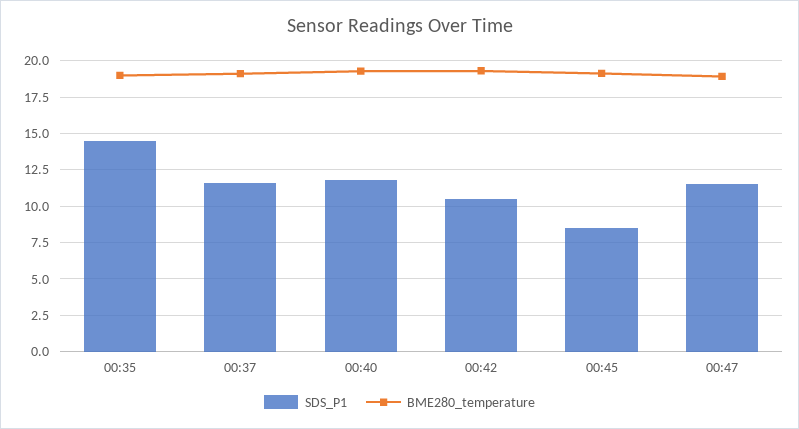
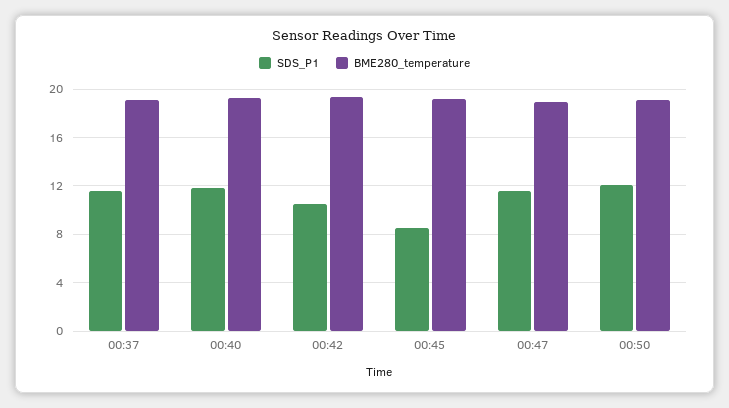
SDS_P1, 00:35: 14.5 -> none
BME280_temperature, 00:35: 19 -> none
SDS_P1, 00:50: none -> 12
BME280_temperature, 00:50: none -> 19

